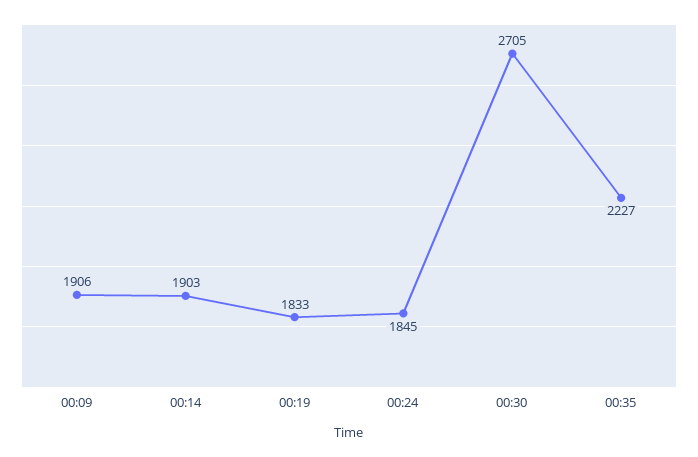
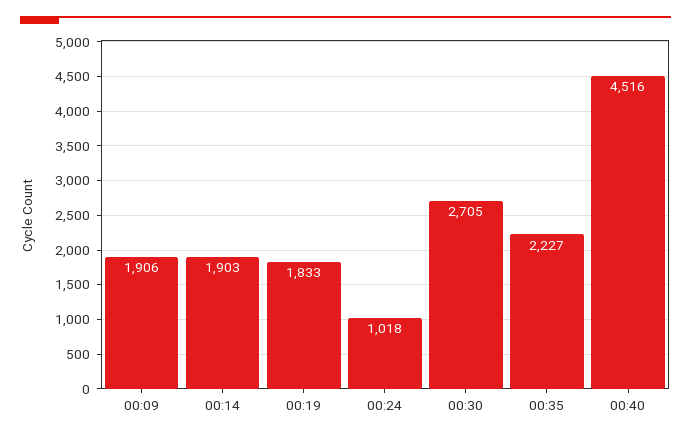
00:24: 1845 -> 1018
00:40: none -> 4516

